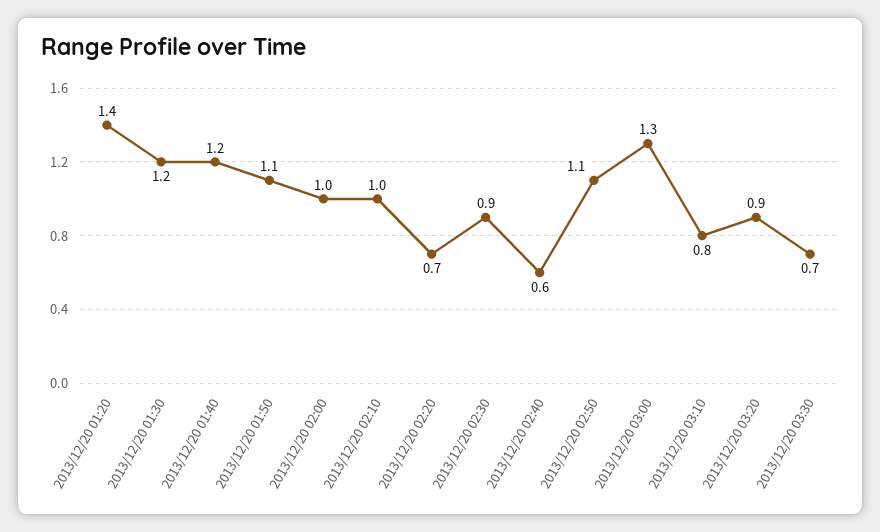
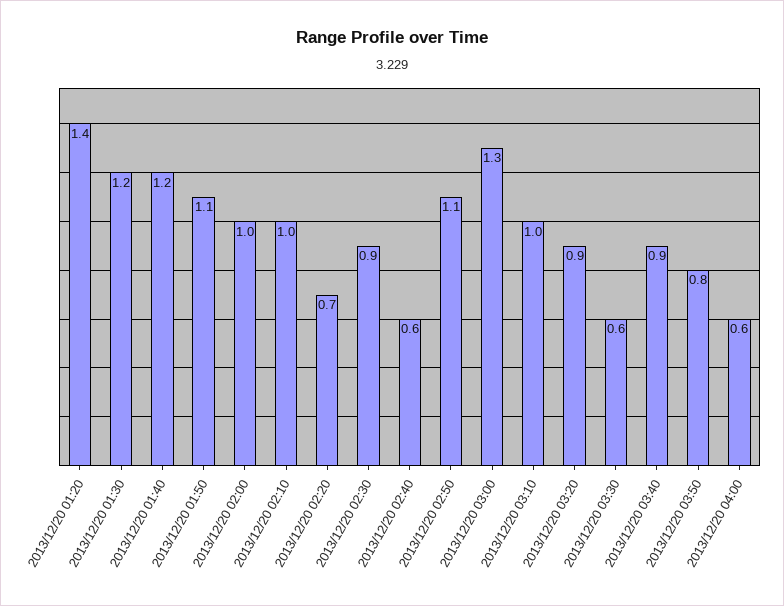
2013/12/20 03:10: 0.8 -> 1
2013/12/20 03:30: 0.7 -> 0.6
2013/12/20 03:40: none -> 0.9
2013/12/20 03:50: none -> 0.8
2013/12/20 04:00: none -> 0.6

